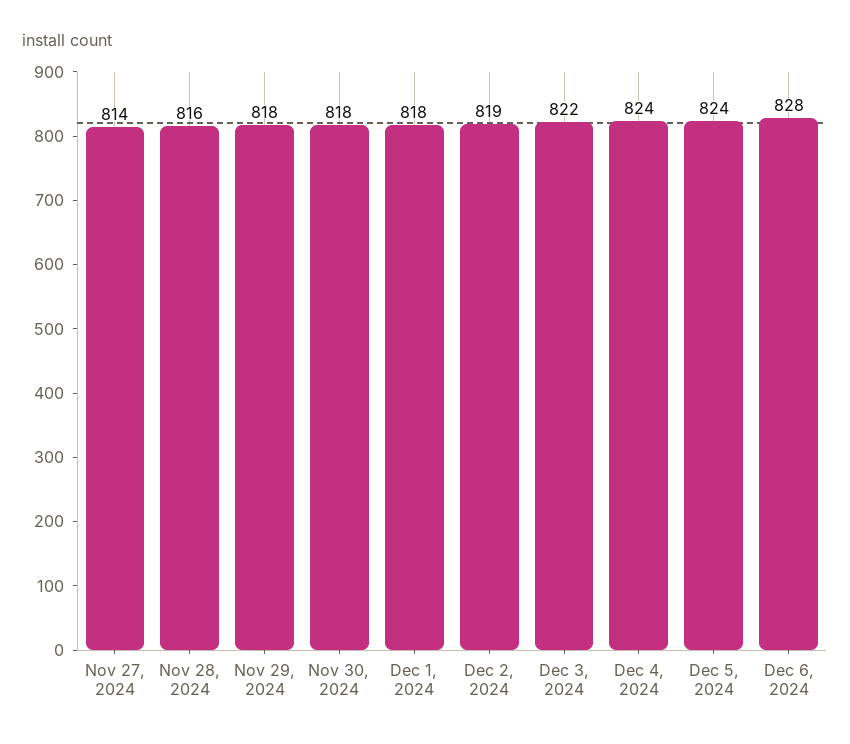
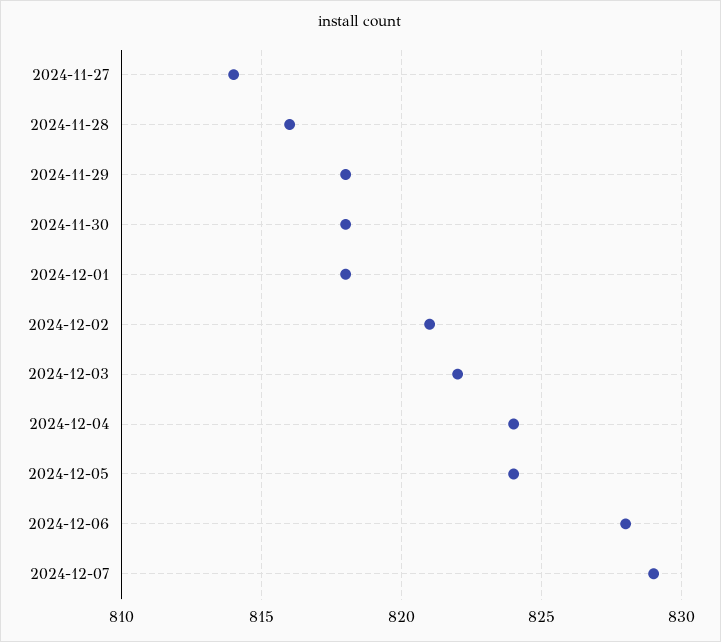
Dec 2, 2024: 819 -> 821
2024-12-07: none -> 829

